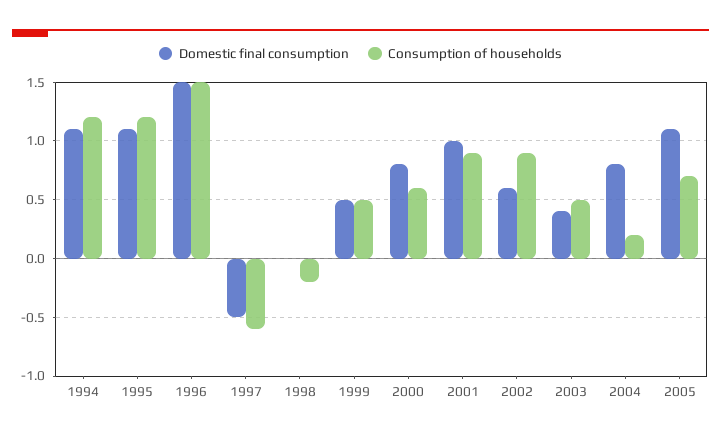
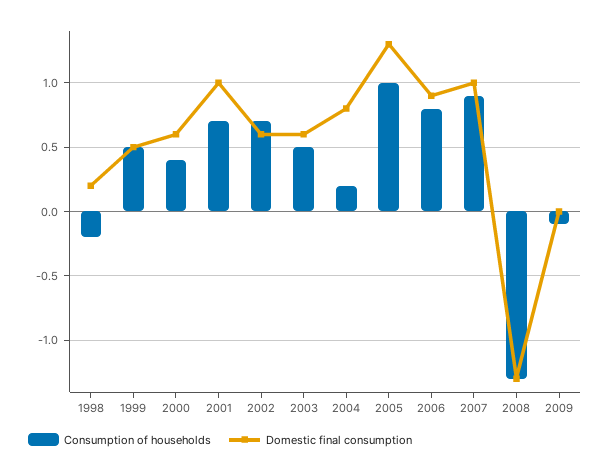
Domestic final consumption, 1994: 1.1 -> none
Consumption of households, 1994: 1.2 -> none
Domestic final consumption, 1995: 1.1 -> none
Consumption of households, 1995: 1.2 -> none
Domestic final consumption, 1996: 1.5 -> none
Consumption of households, 1996: 1.5 -> none
Domestic final consumption, 1997: -0.5 -> none
Consumption of households, 1997: -0.6 -> none
Domestic final consumption, 1998: 0 -> 0.2
Domestic final consumption, 2000: 0.8 -> 0.6
Consumption of households, 2000: 0.6 -> 0.4
Consumption of households, 2001: 0.9 -> 0.7
Consumption of households, 2002: 0.9 -> 0.7
Domestic final consumption, 2003: 0.4 -> 0.6
Domestic final consumption, 2005: 1.1 -> 1.3
Consumption of households, 2005: 0.7 -> 1
Consumption of households, 2006: none -> 0.8
Domestic final consumption, 2006: none -> 0.9
Consumption of households, 2007: none -> 0.9
Domestic final consumption, 2007: none -> 1
Consumption of households, 2008: none -> -1.3
Domestic final consumption, 2008: none -> -1.3
Consumption of households, 2009: none -> -0.1
Domestic final consumption, 2009: none -> 0

